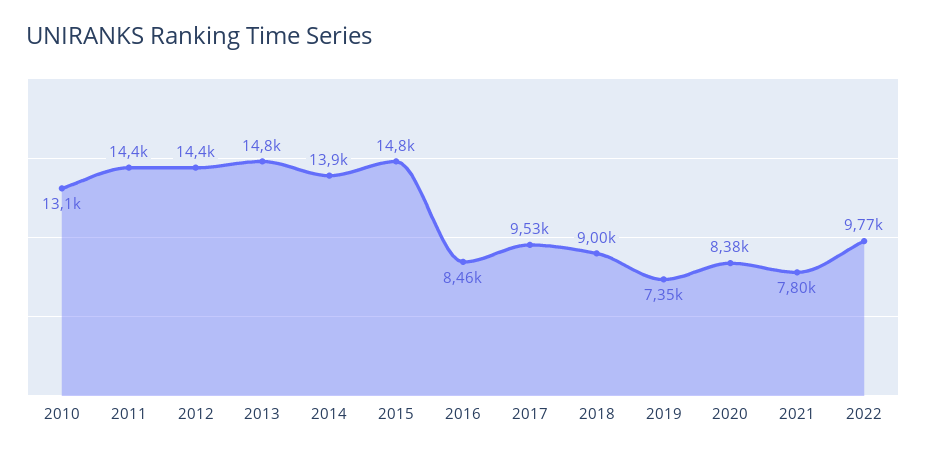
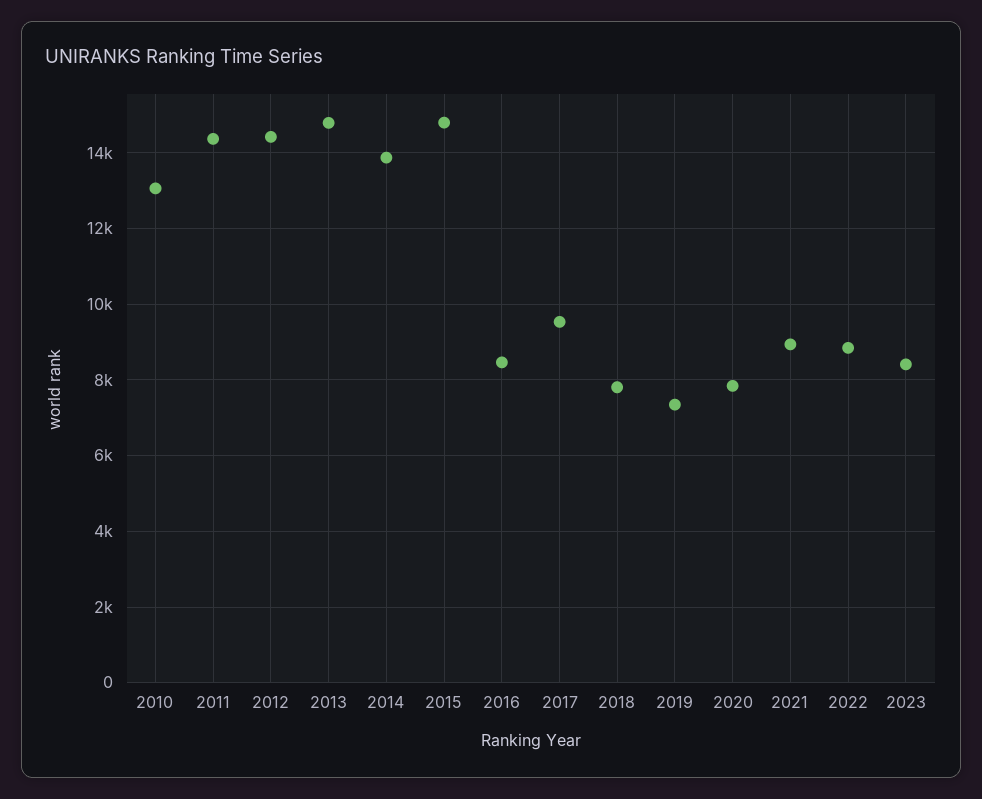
2018: 9000 -> 7800
2020: 8380 -> 7800
2021: 7800 -> 9000
2022: 9770 -> 8800
2023: none -> 8400

